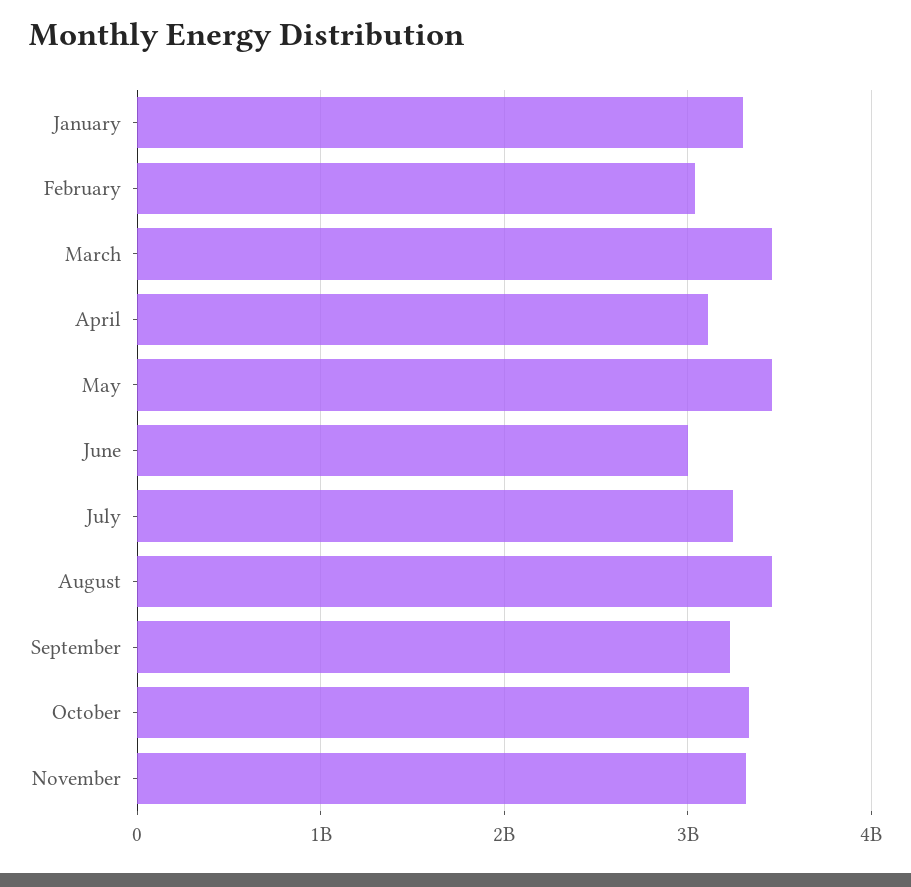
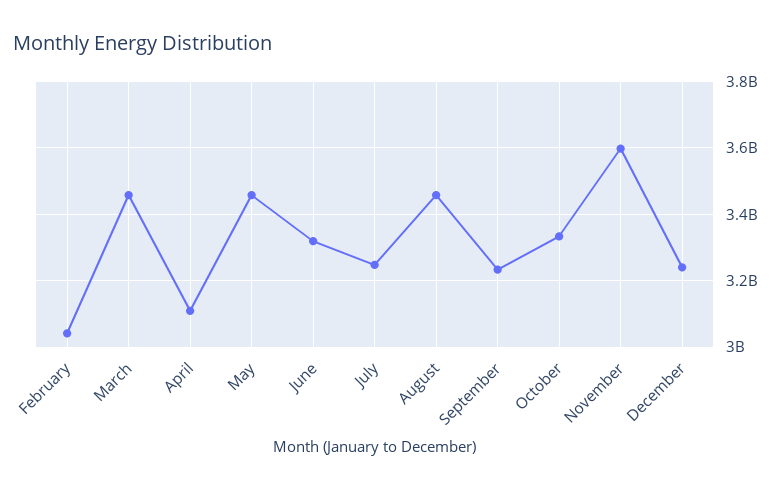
January: 3300000000 -> none
June: 3000000000 -> 3320000000
November: 3300000000 -> 3600000000
December: none -> 3240000000

